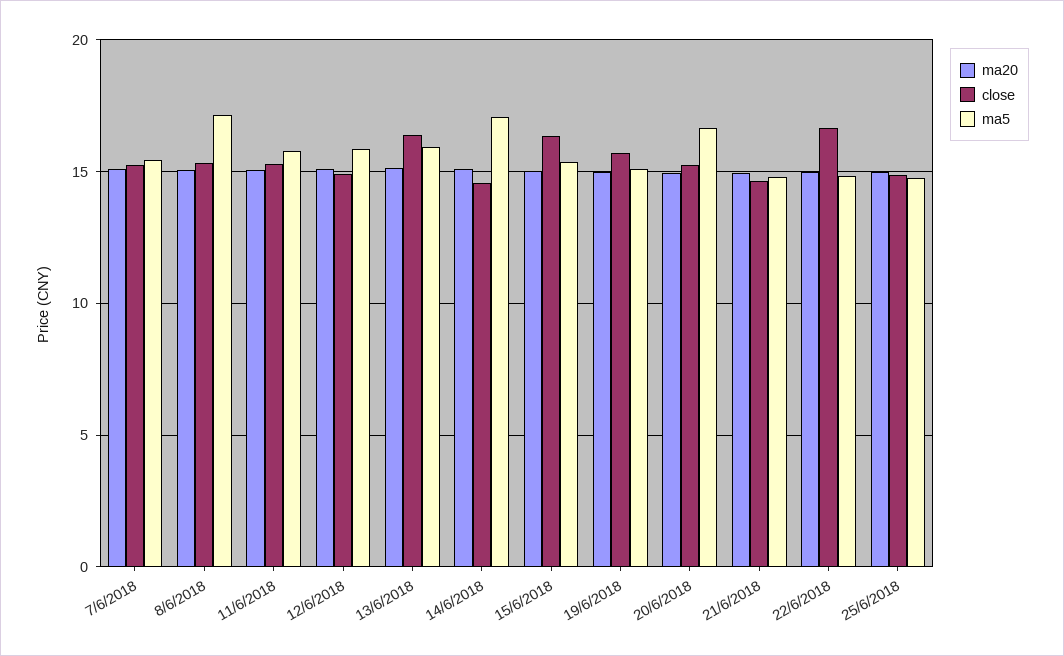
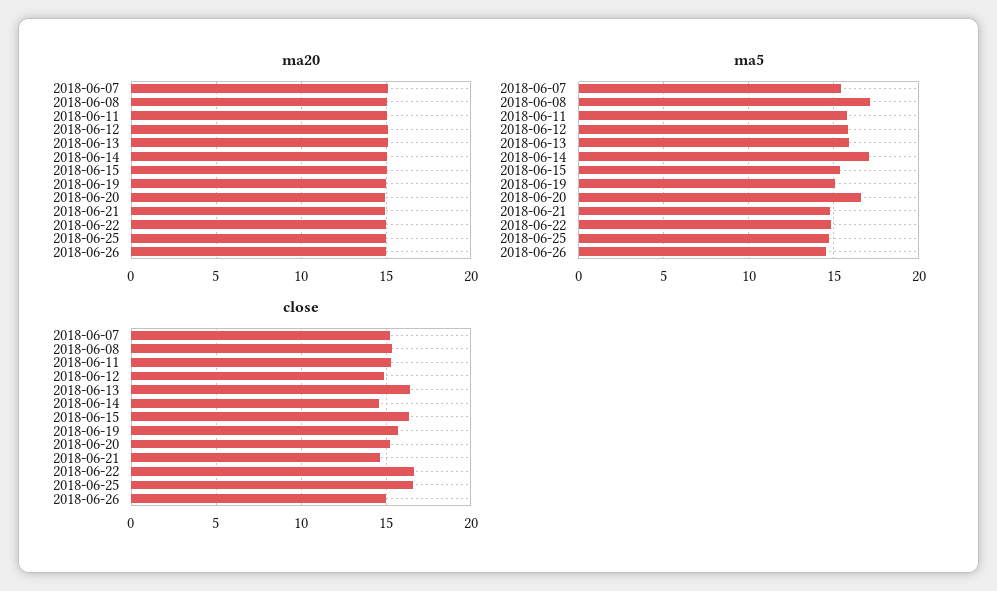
close, 25/6/2018: 15 -> 16.5
ma20, 2018-06-26: none -> 15
ma5, 2018-06-26: none -> 14.5
close, 2018-06-26: none -> 15

